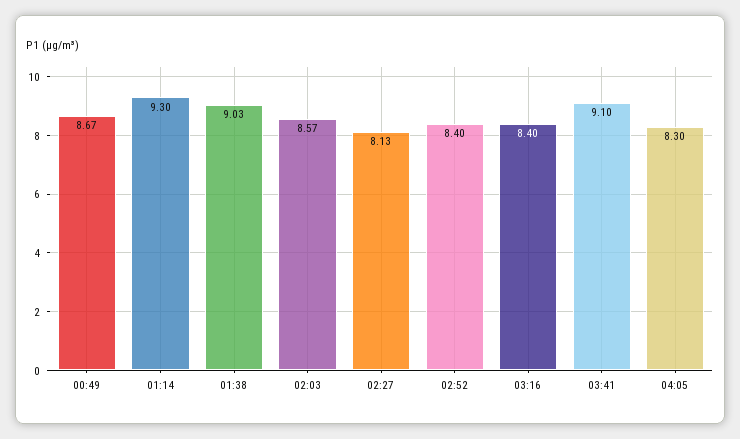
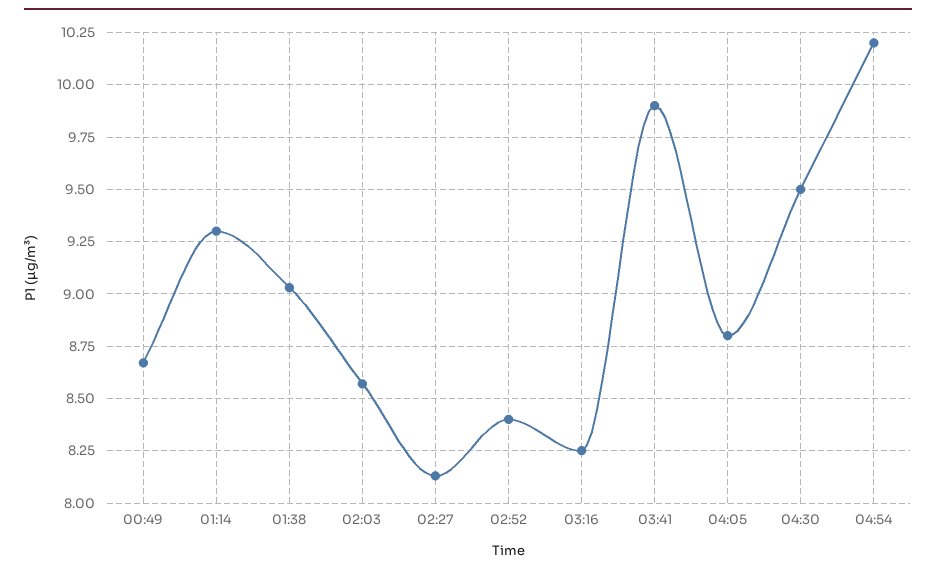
03:16: 8.4 -> 8.25
03:41: 9.1 -> 9.9
04:05: 8.3 -> 8.8
04:30: none -> 9.5
04:54: none -> 10.2

